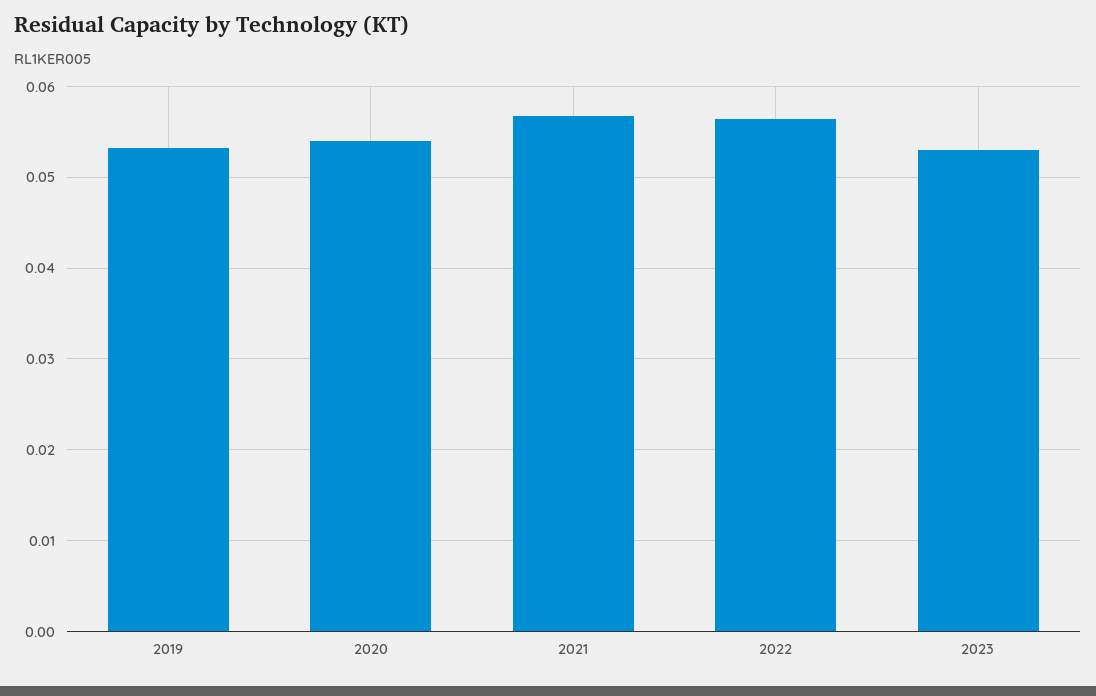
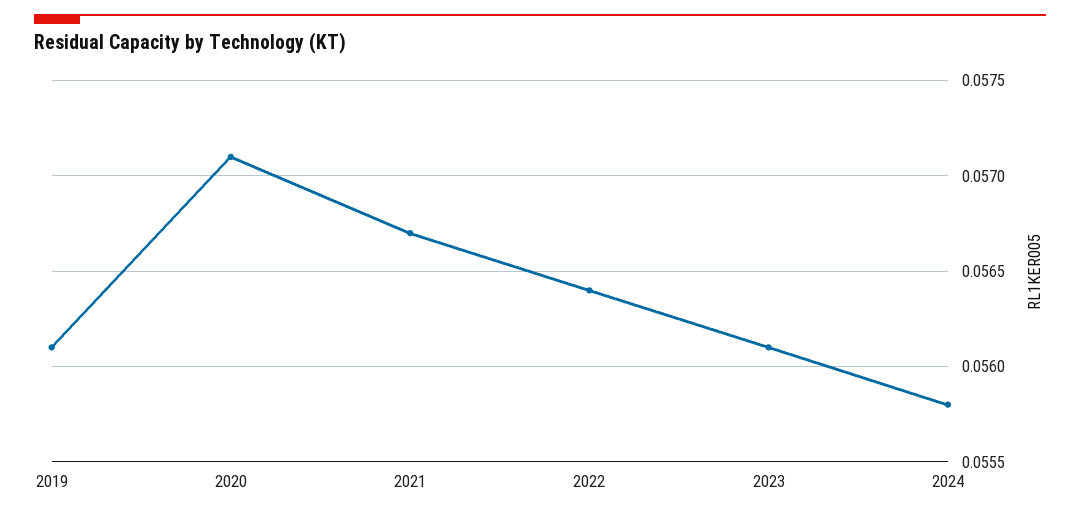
2019: 0.053 -> 0.0561
2020: 0.054 -> 0.0571
2023: 0.053 -> 0.0561
2024: none -> 0.0558

